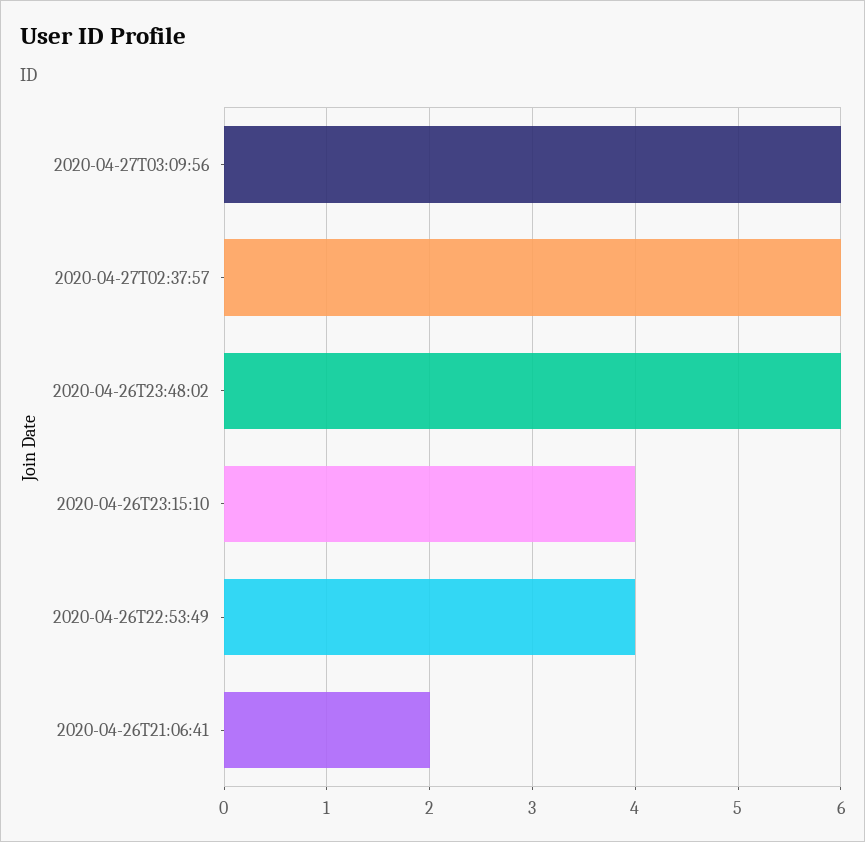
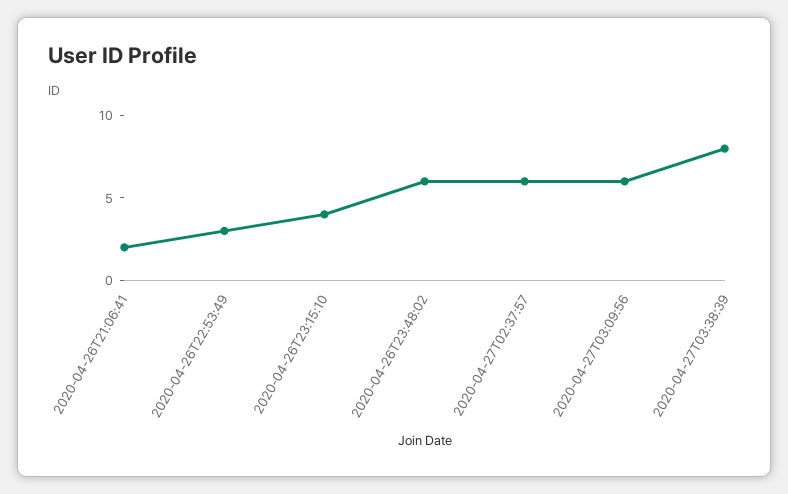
2020-04-26T22:53:49: 4 -> 3
2020-04-27T03:38:39: none -> 8

